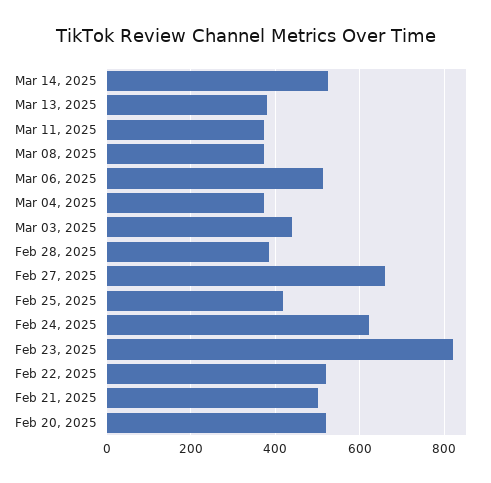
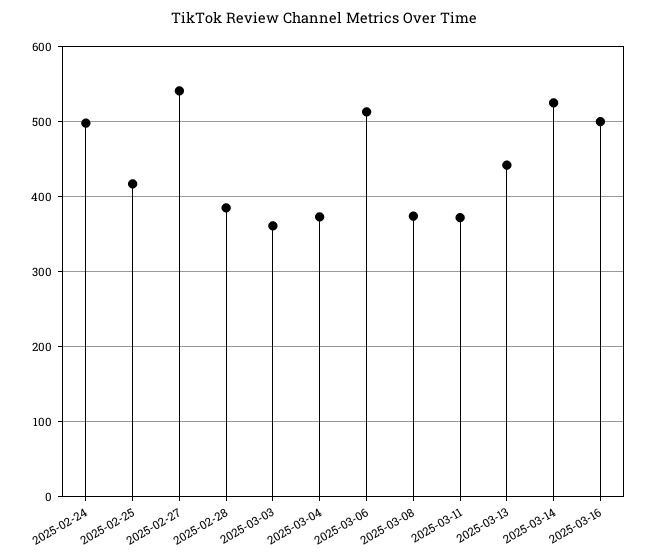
Mar 13, 2025: 380 -> 440
Mar 03, 2025: 440 -> 360
Feb 27, 2025: 660 -> 540
Feb 24, 2025: 620 -> 500
Feb 23, 2025: 820 -> none
Feb 22, 2025: 520 -> none
Feb 21, 2025: 500 -> none
Feb 20, 2025: 520 -> none
2025-03-16: none -> 500

